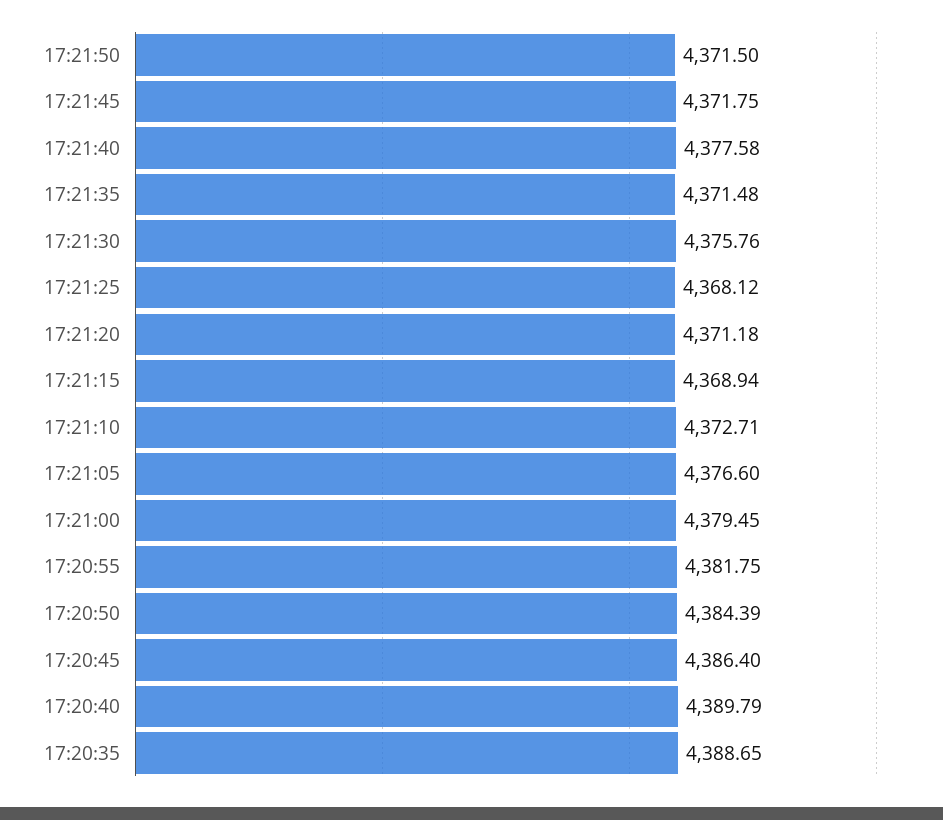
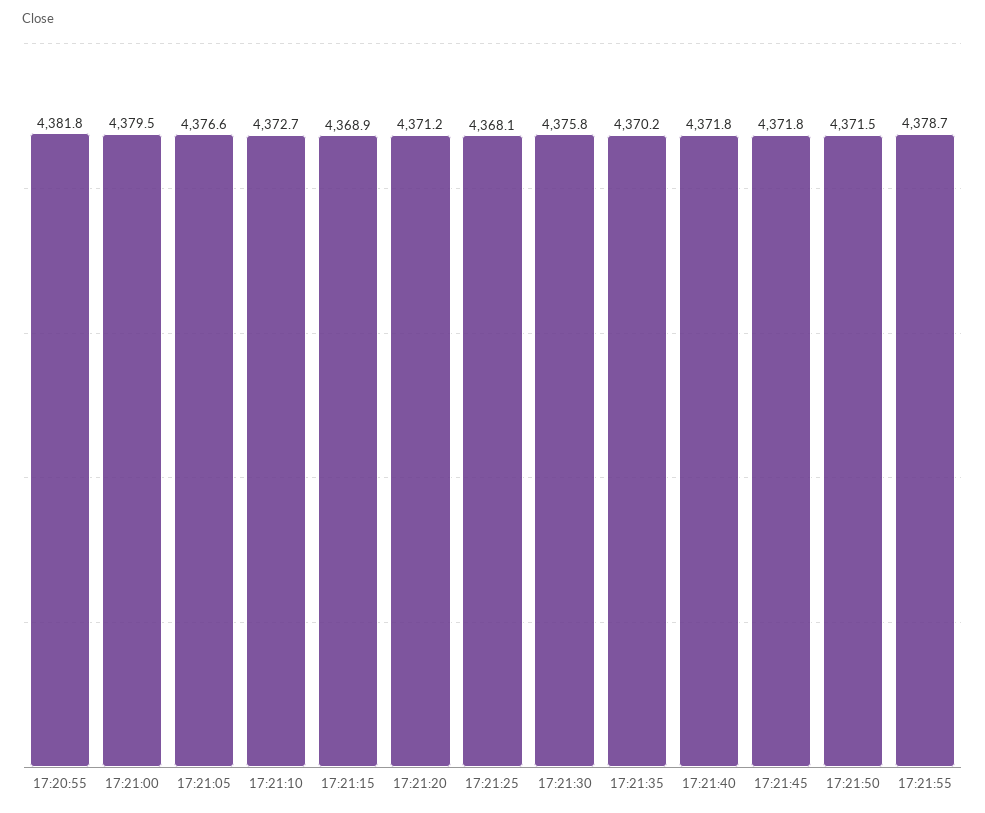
17:21:40: 4377.58 -> 4371.8
17:21:35: 4371.48 -> 4370.2
17:20:50: 4384.39 -> none
17:20:45: 4386.4 -> none
17:20:40: 4389.79 -> none
17:20:35: 4388.65 -> none
17:21:55: none -> 4378.7

